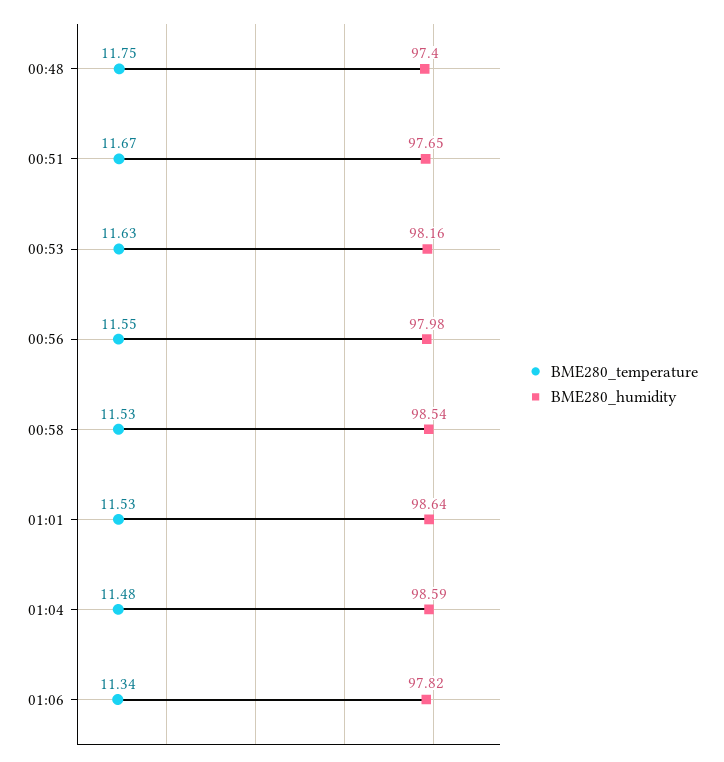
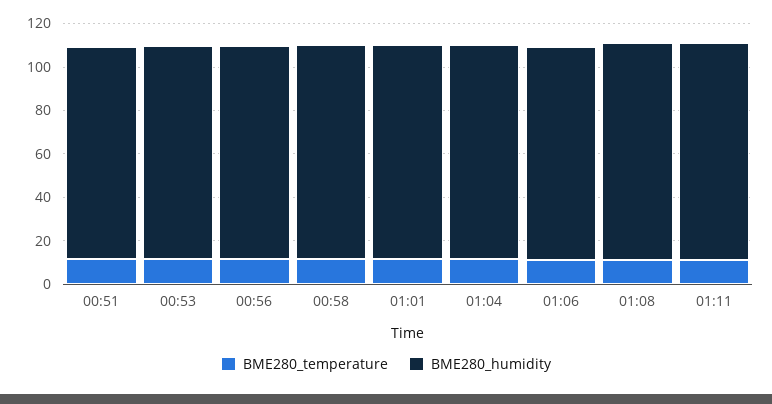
BME280_temperature, 00:48: 11.75 -> none
BME280_humidity, 00:48: 97.4 -> none
BME280_temperature, 01:08: none -> 10
BME280_humidity, 01:08: none -> 100
BME280_temperature, 01:11: none -> 10
BME280_humidity, 01:11: none -> 100

